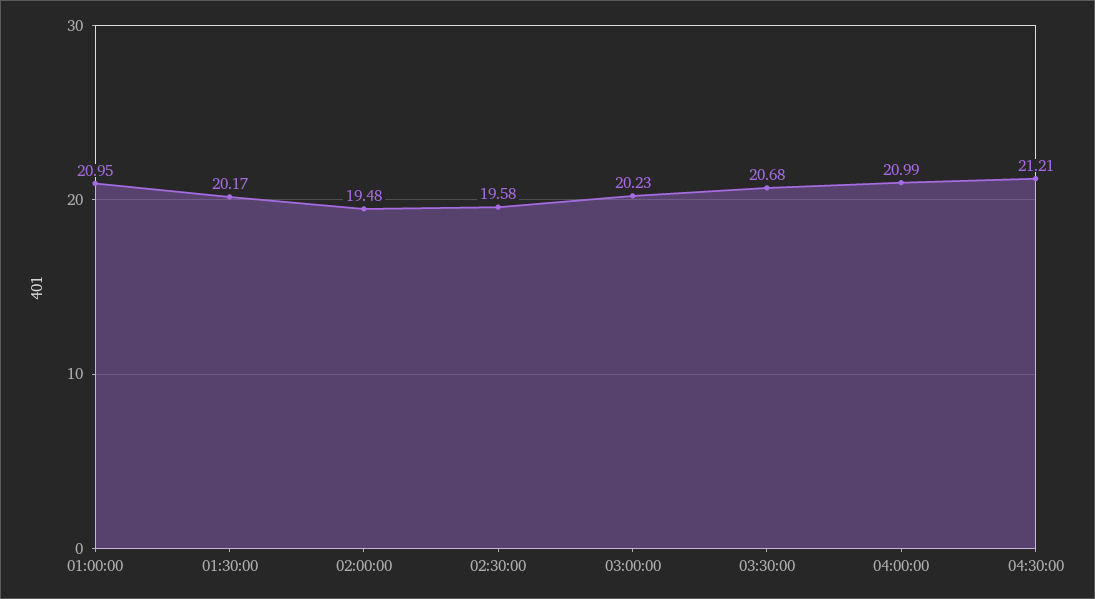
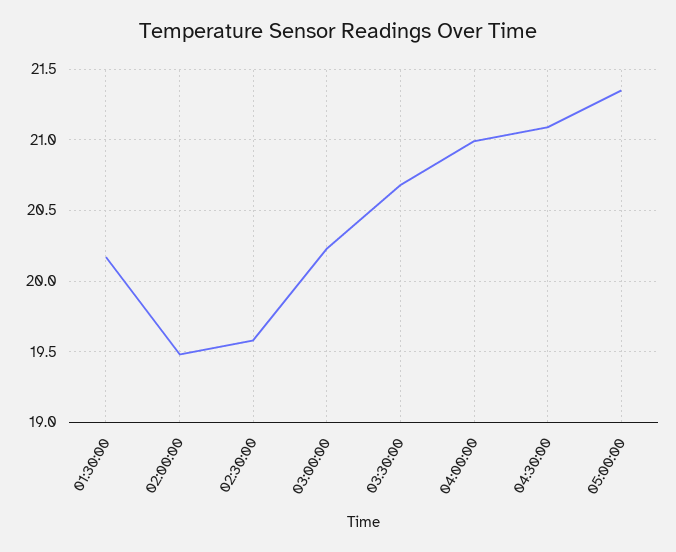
01:00:00: 20.95 -> none
04:30:00: 21.21 -> 21.1
05:00:00: none -> 21.35

